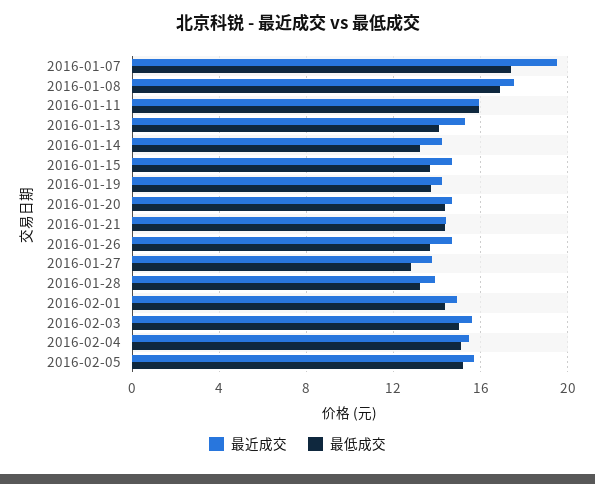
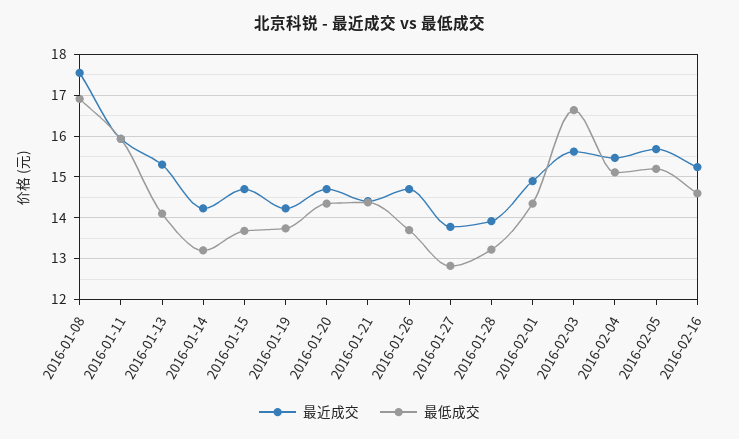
最近成交, 2016-01-07: 19.5 -> none
最低成交, 2016-01-07: 17.5 -> none
最低成交, 2016-02-03: 15 -> 16.6
最近成交, 2016-02-16: none -> 15.2
最低成交, 2016-02-16: none -> 14.6

